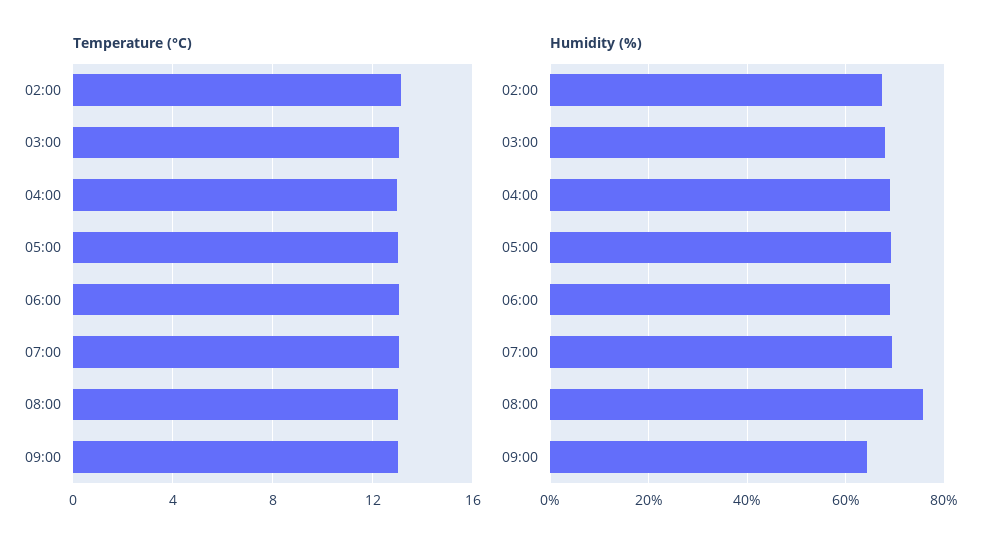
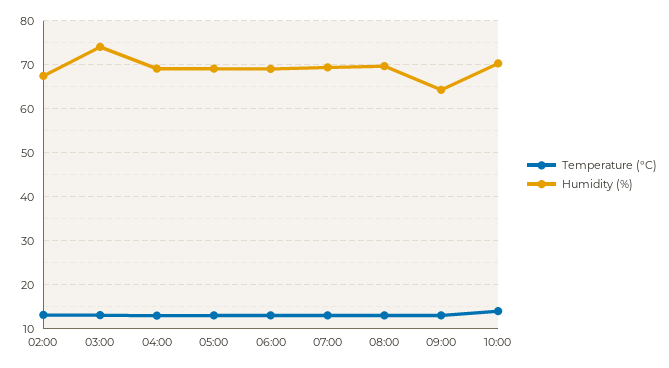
Humidity (%), 03:00: 68 -> 74
Humidity (%), 08:00: 76 -> 70
Temperature (°C), 10:00: none -> 14
Humidity (%), 10:00: none -> 70

